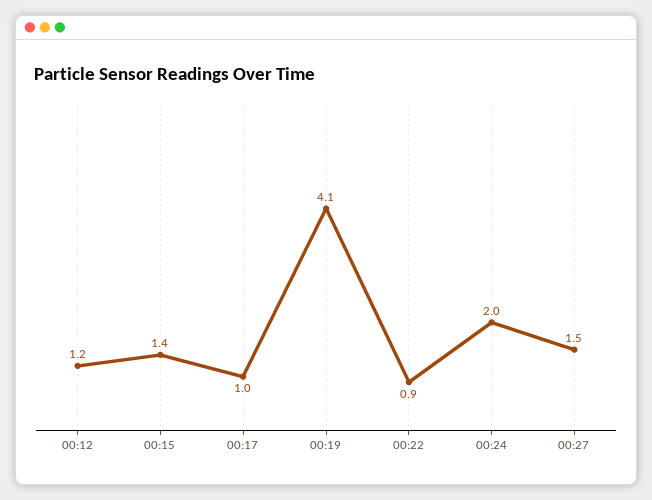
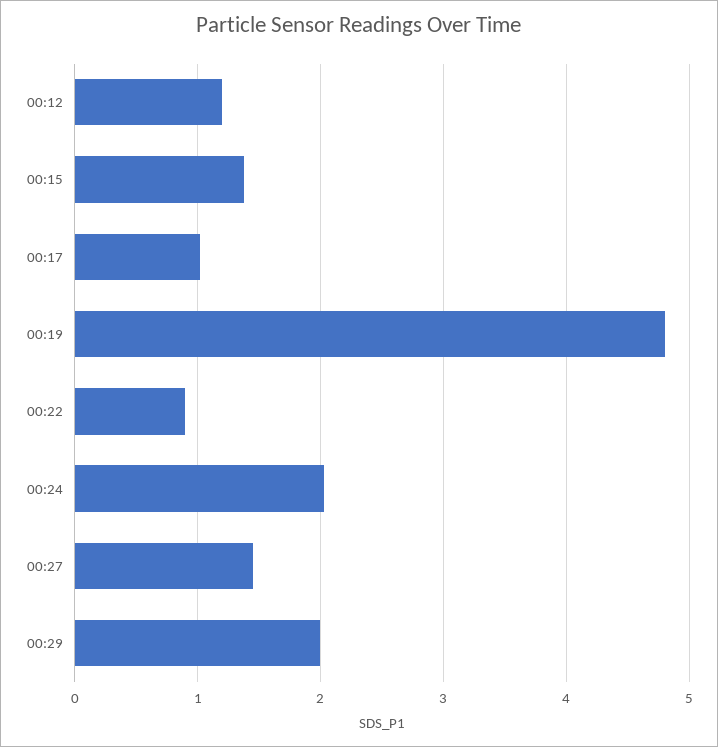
00:19: 4.1 -> 4.8
00:29: none -> 2

